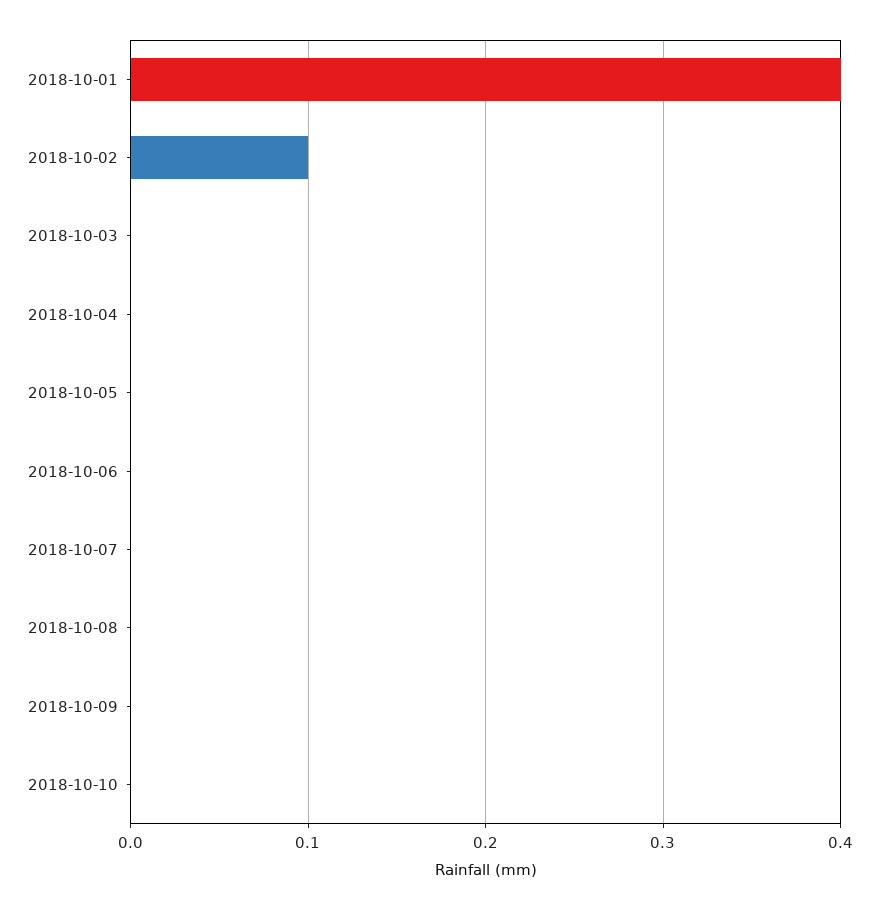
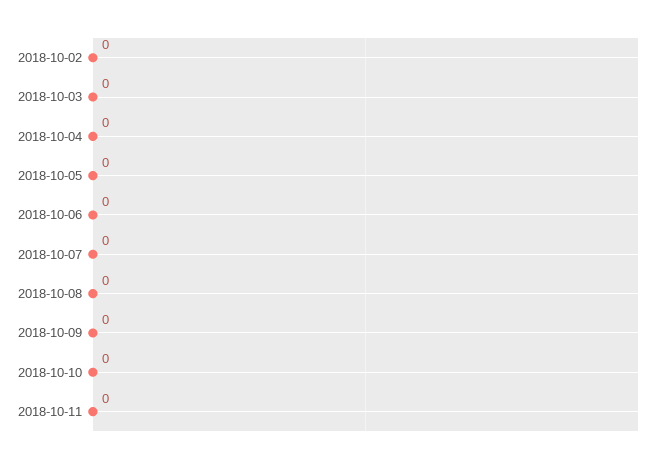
2018-10-01: 0.4 -> none
2018-10-02: 0.1 -> 0
2018-10-11: none -> 0

